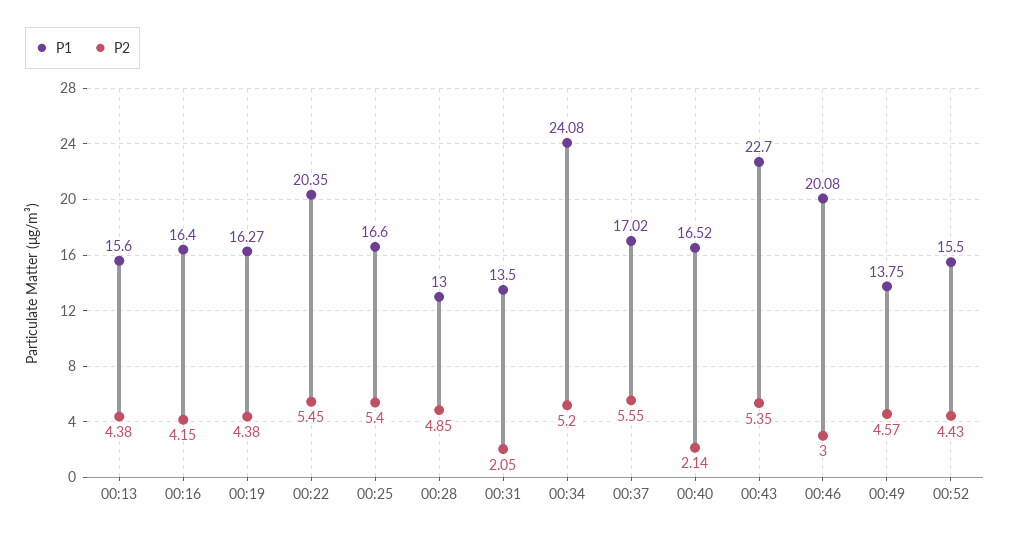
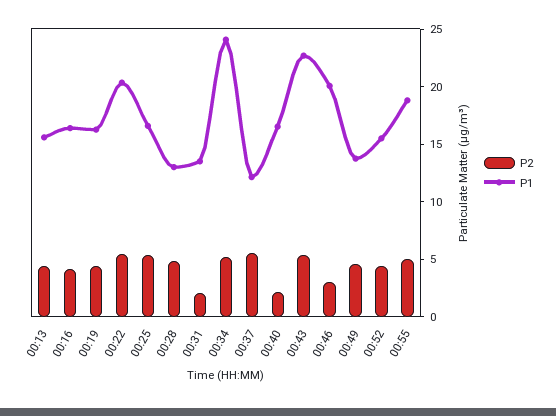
P1, 00:37: 17.02 -> 12
P2, 00:55: none -> 5
P1, 00:55: none -> 19

